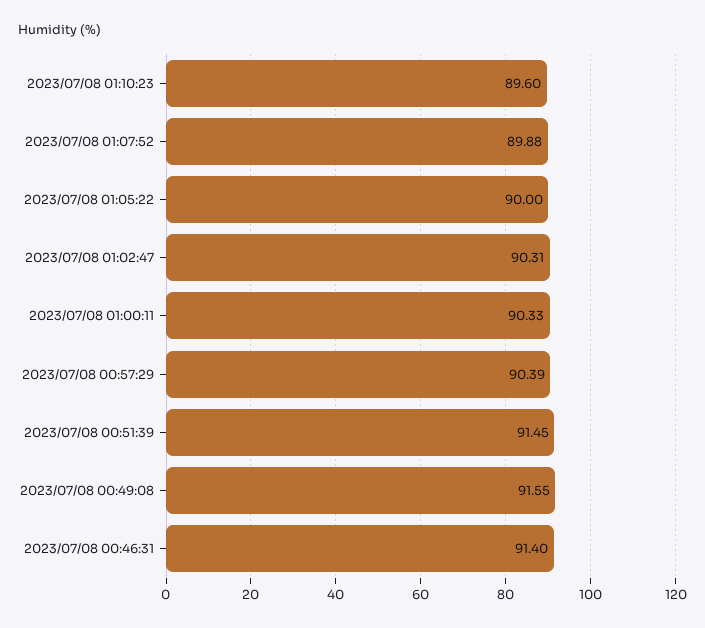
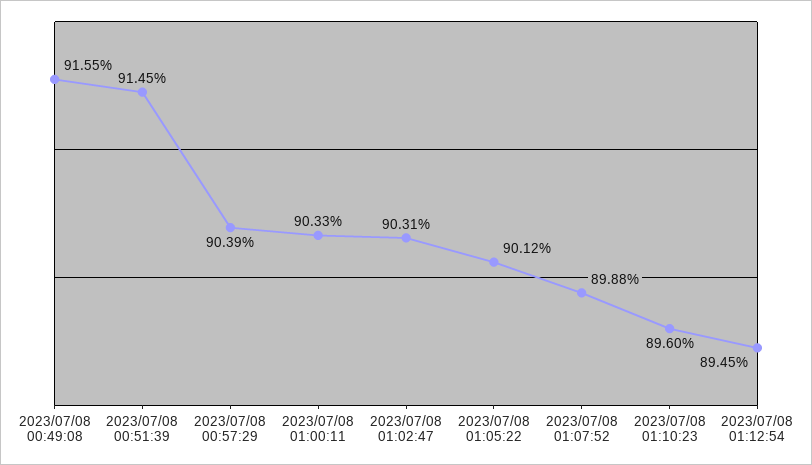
2023/07/08 01:05:22: 90 -> 90.12
2023/07/08 00:46:31: 91.4 -> none
2023/07/08 01:12:54: none -> 89.45

